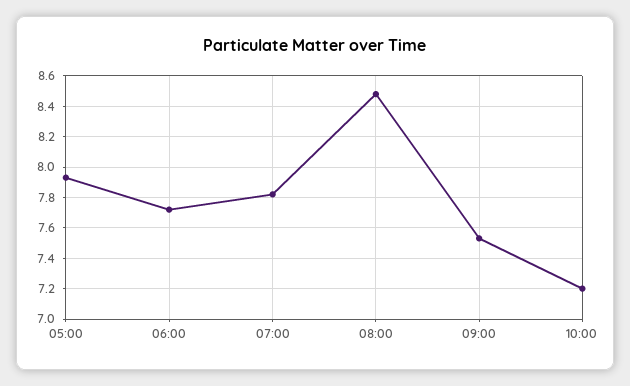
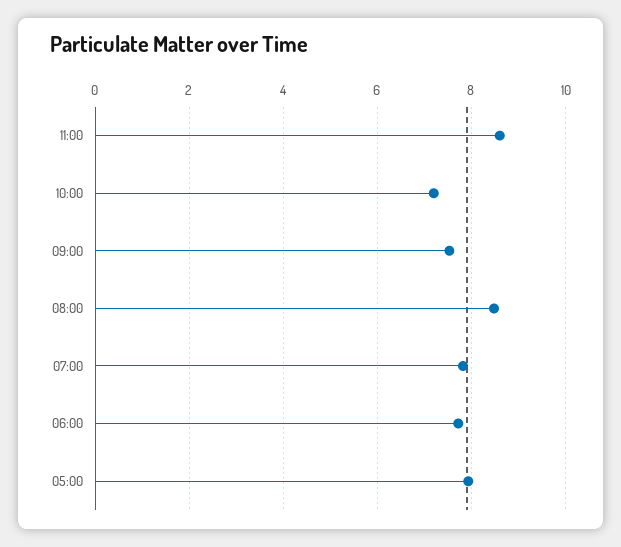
11:00: none -> 8.6

